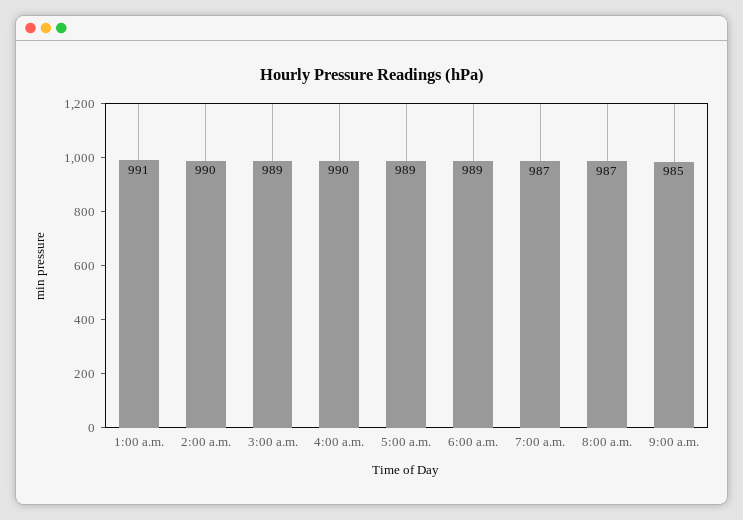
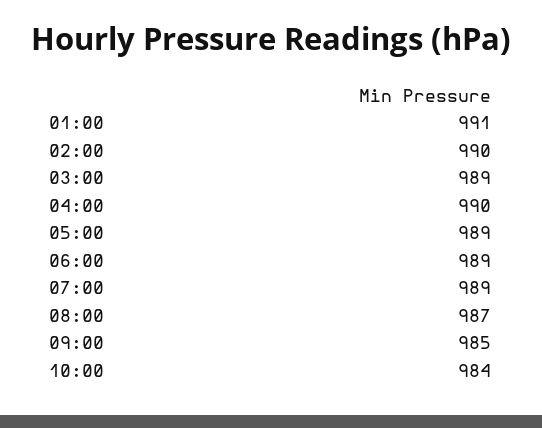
7:00 a.m.: 987 -> 989
10:00: none -> 984

